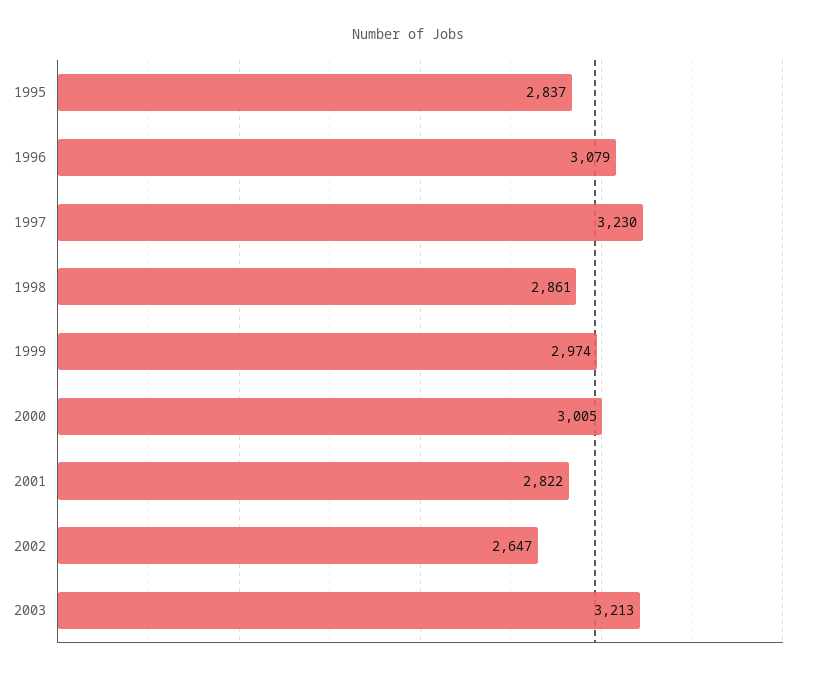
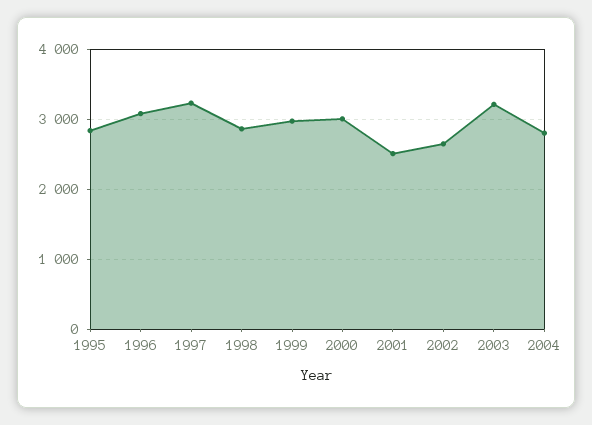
2001: 2822 -> 2500
2004: none -> 2800

